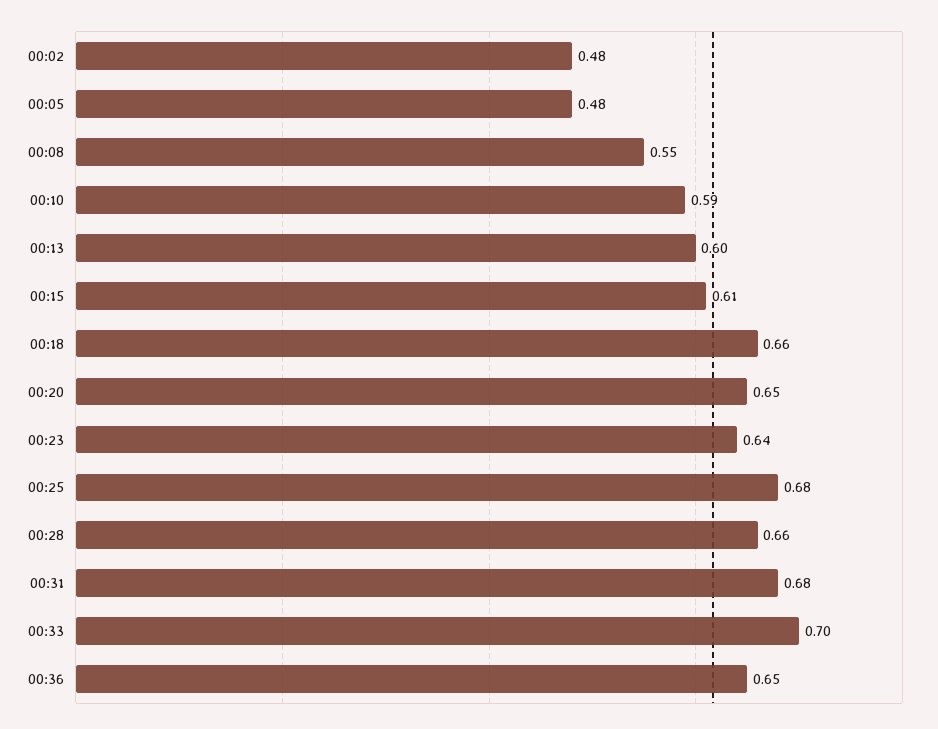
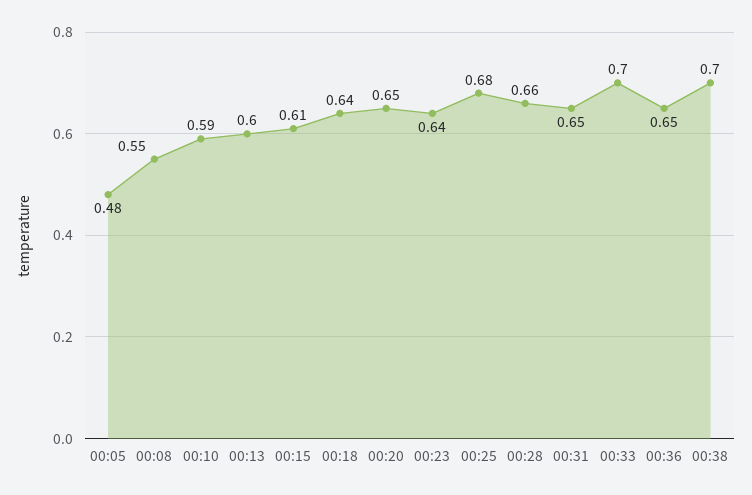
00:02: 0.48 -> none
00:18: 0.66 -> 0.64
00:31: 0.68 -> 0.65
00:38: none -> 0.7

